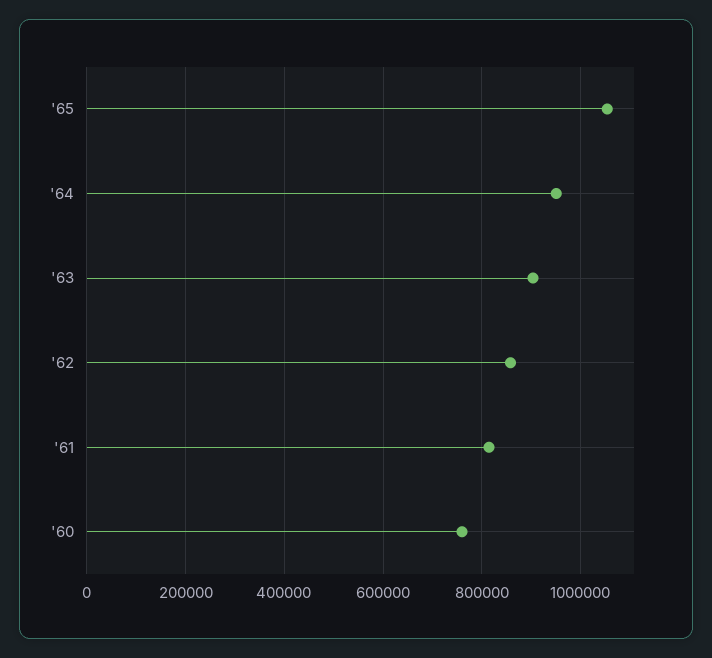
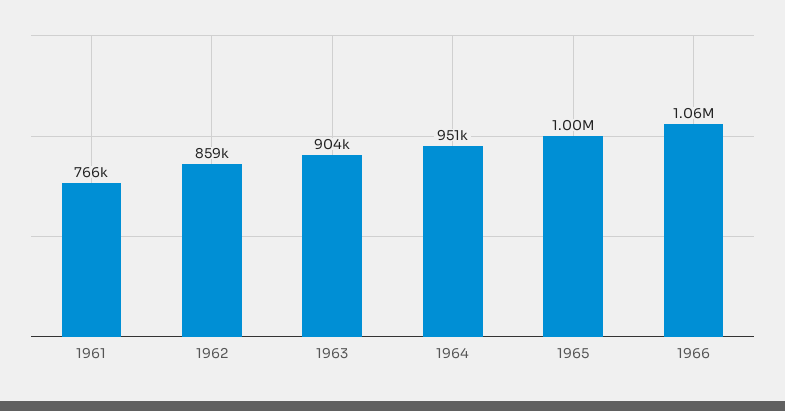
'65: 1060000 -> 1000000
'61: 820000 -> 766000
'60: 760000 -> none
1966: none -> 1060000

